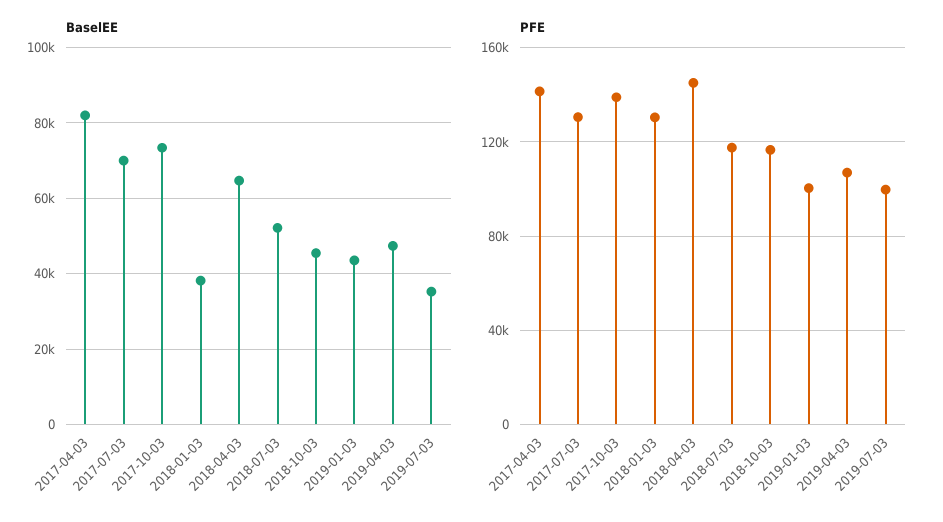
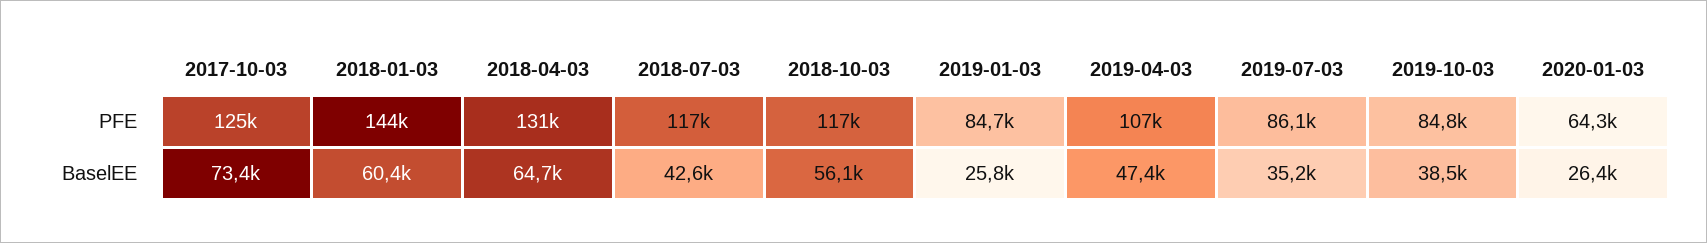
BaselEE, 2017-04-03: 82000 -> none
BaselEE, 2017-07-03: 70000 -> none
BaselEE, 2018-01-03: 38000 -> 60400
BaselEE, 2018-07-03: 52000 -> 42600
BaselEE, 2018-10-03: 46000 -> 56100
BaselEE, 2019-01-03: 44000 -> 25800
PFE, 2017-04-03: 140000 -> none
PFE, 2017-07-03: 130000 -> none
PFE, 2017-10-03: 140000 -> 125000
PFE, 2018-01-03: 130000 -> 144000
PFE, 2018-04-03: 145000 -> 131000
PFE, 2019-01-03: 100000 -> 84700
PFE, 2019-07-03: 100000 -> 86100
PFE, 2019-10-03: none -> 84800
PFE, 2020-01-03: none -> 64300
BaselEE, 2019-10-03: none -> 38500
BaselEE, 2020-01-03: none -> 26400

